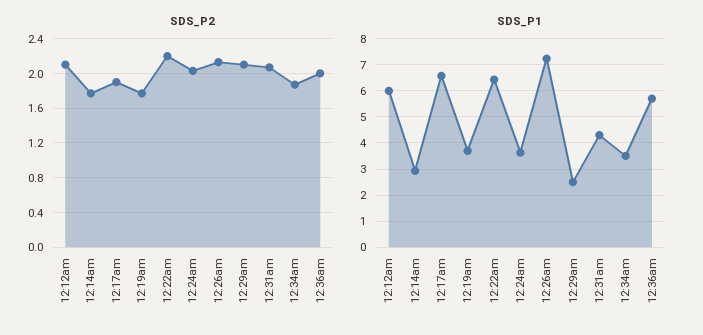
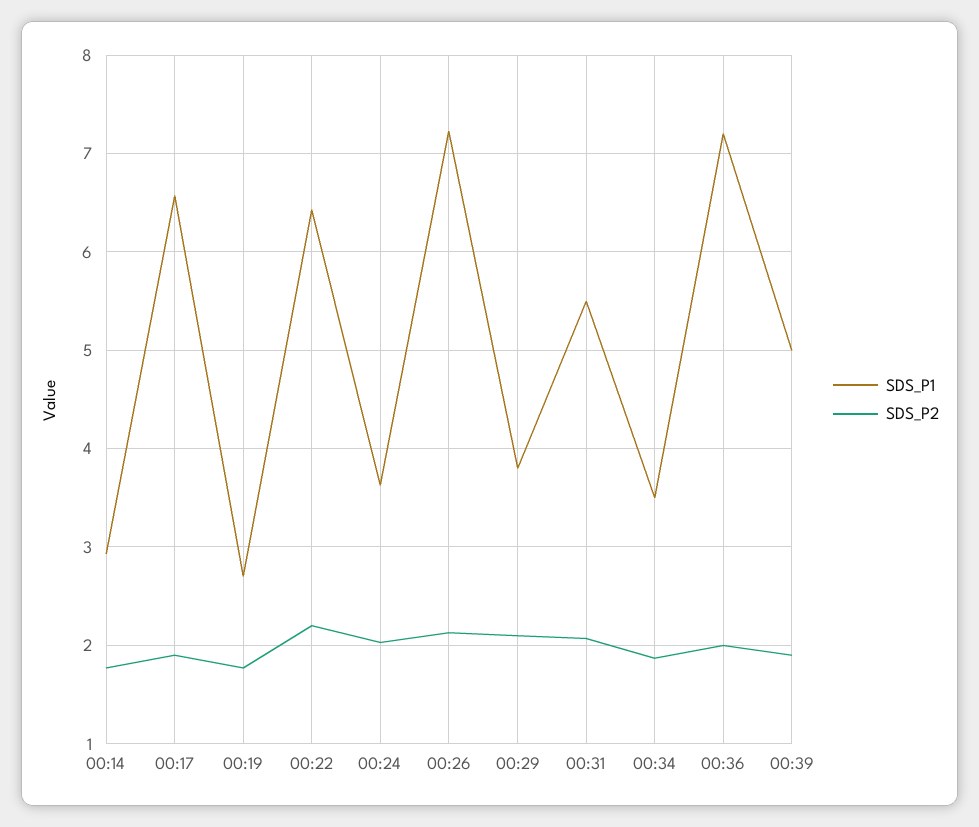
SDS_P2, 12:12am: 2.1 -> none
SDS_P1, 12:12am: 6 -> none
SDS_P1, 12:19am: 3.75 -> 2.7
SDS_P1, 12:29am: 2.5 -> 3.8
SDS_P1, 12:31am: 4.25 -> 5.5
SDS_P1, 12:36am: 5.75 -> 7.2
SDS_P1, 00:39: none -> 5
SDS_P2, 00:39: none -> 1.9

